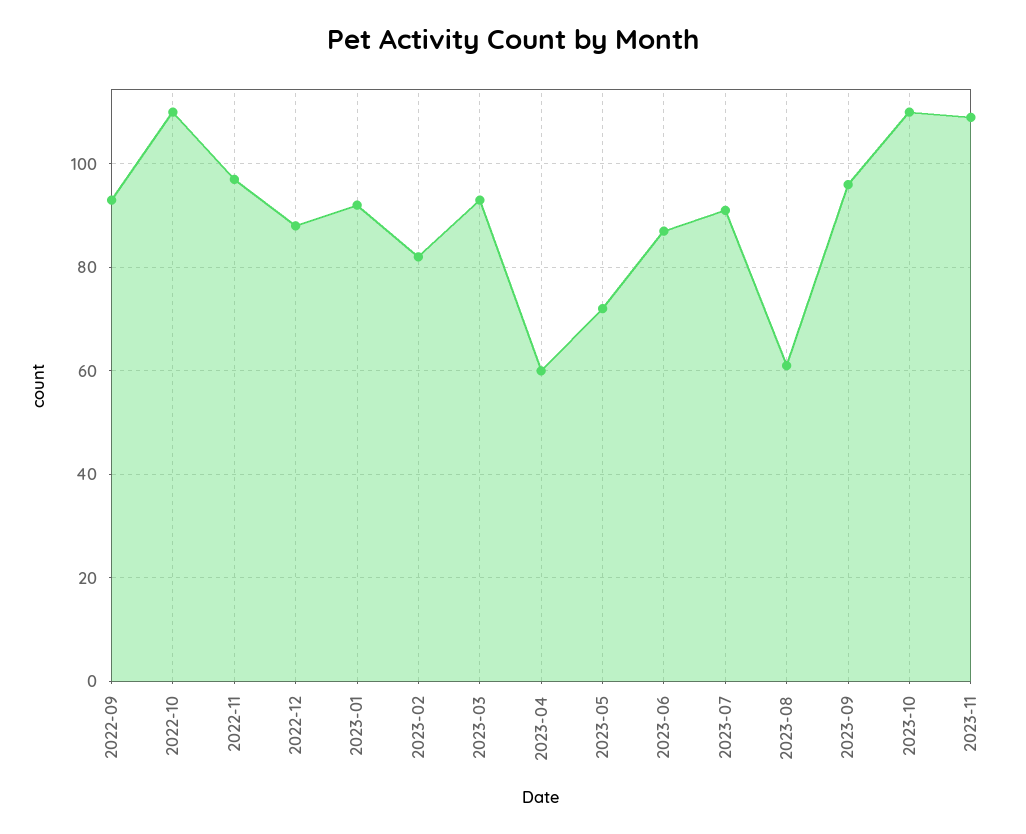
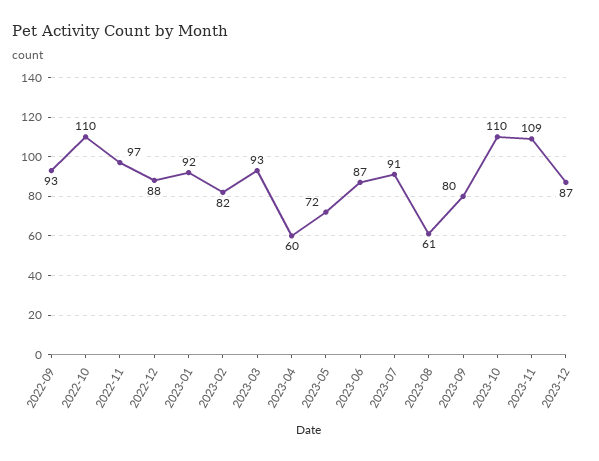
2023-09: 95 -> 80
2023-12: none -> 87

